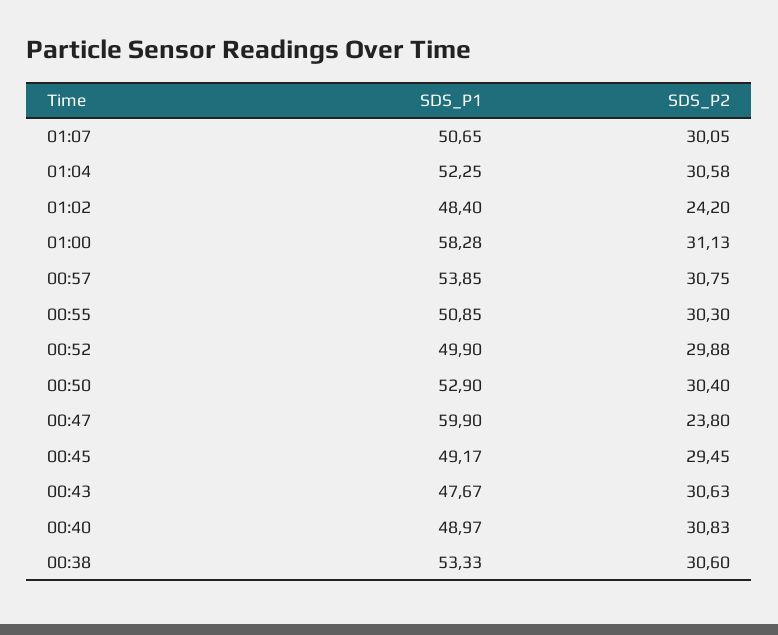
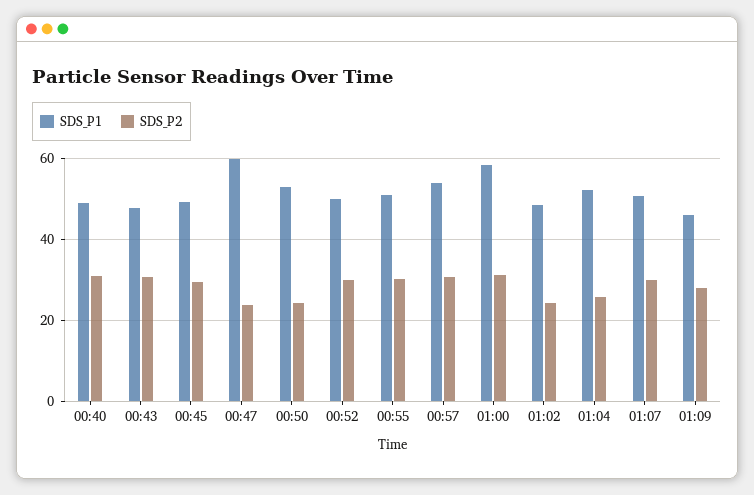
SDS_P2, 01:04: 30.58 -> 26
SDS_P2, 00:50: 30.4 -> 24
SDS_P1, 00:38: 53.33 -> none
SDS_P2, 00:38: 30.6 -> none
SDS_P1, 01:09: none -> 46
SDS_P2, 01:09: none -> 28

